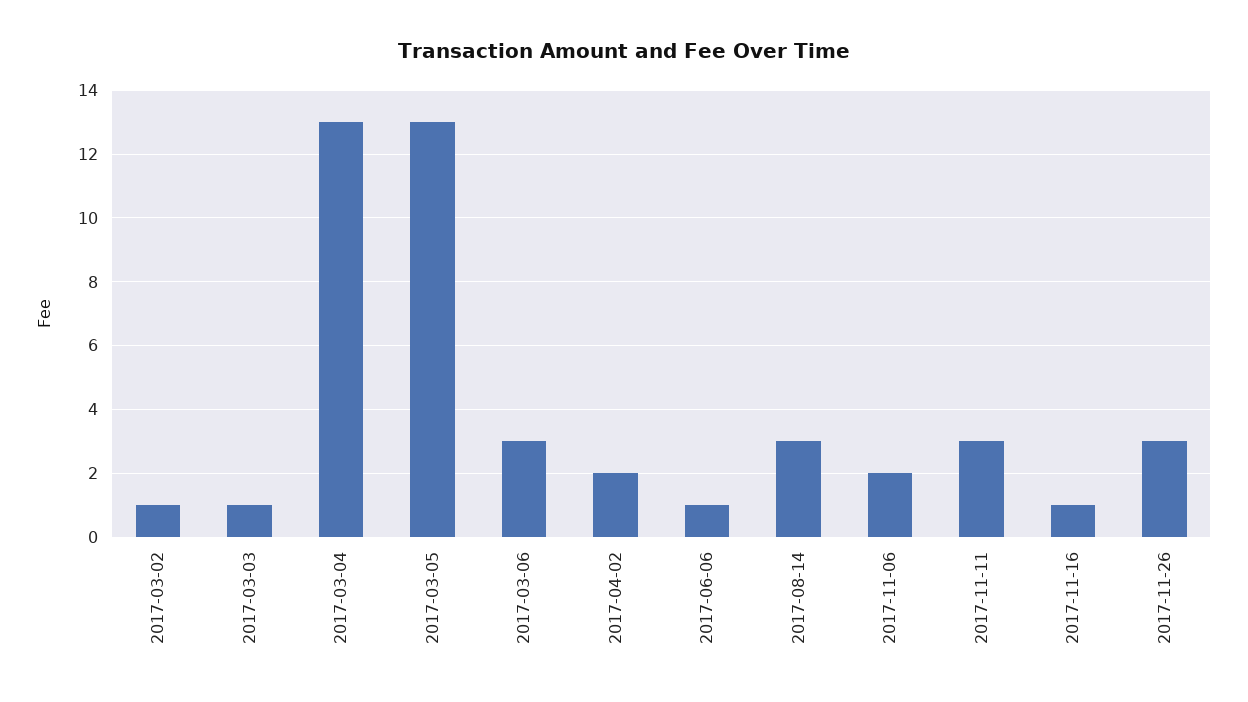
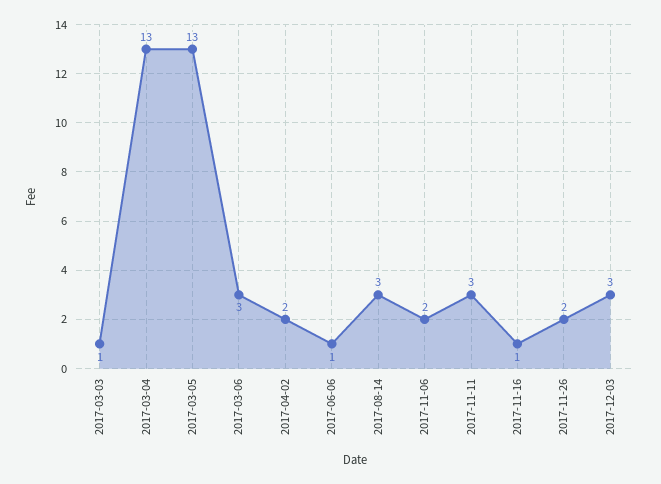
2017-03-02: 1 -> none
2017-11-26: 3 -> 2
2017-12-03: none -> 3

